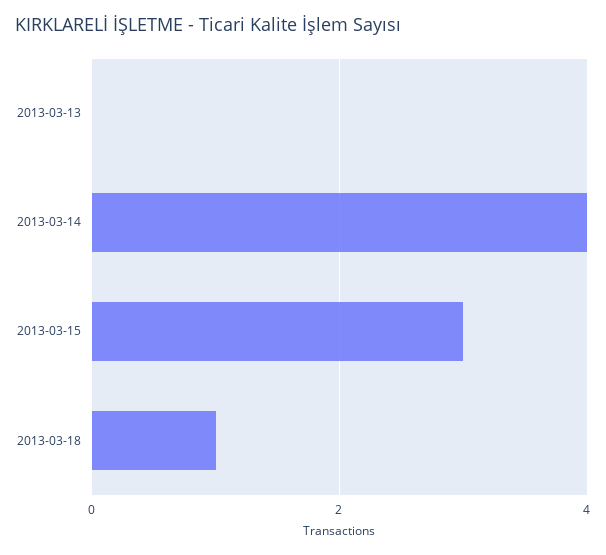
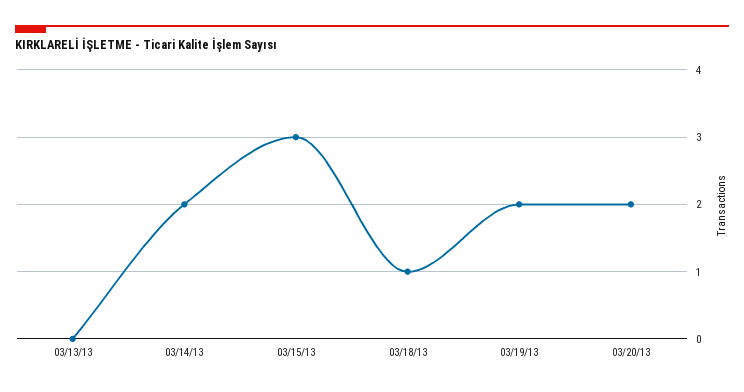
2013-03-14: 4 -> 2
03/19/13: none -> 2
03/20/13: none -> 2

